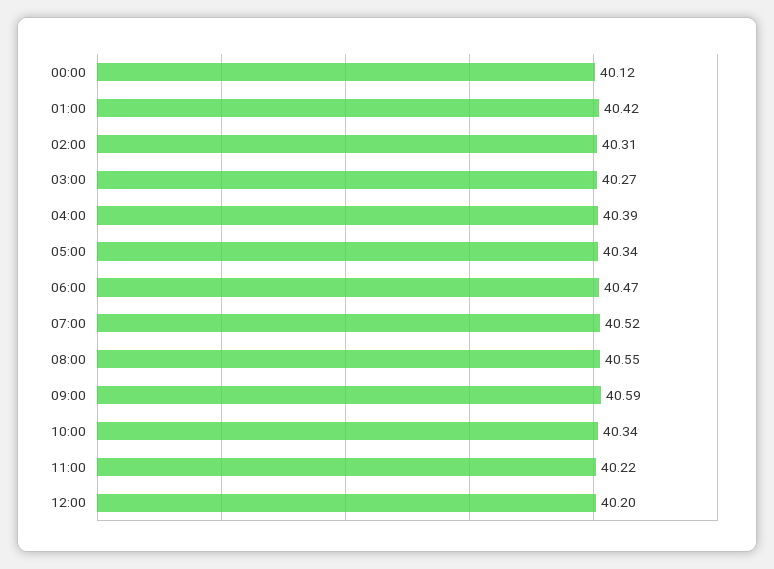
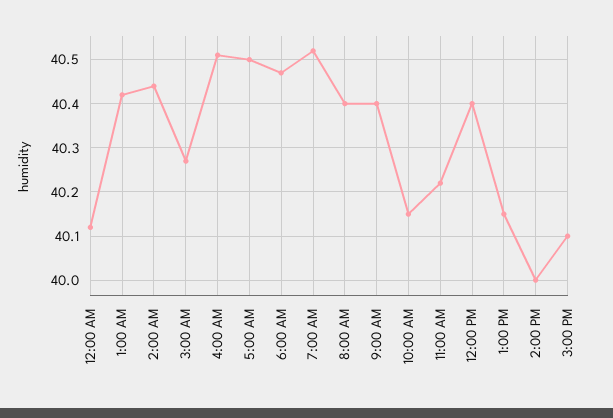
02:00: 40.31 -> 40.45
04:00: 40.39 -> 40.5
05:00: 40.34 -> 40.5
08:00: 40.55 -> 40.4
09:00: 40.59 -> 40.4
10:00: 40.34 -> 40.15
12:00: 40.2 -> 40.4
1:00 PM: none -> 40.15
2:00 PM: none -> 40
3:00 PM: none -> 40.1

